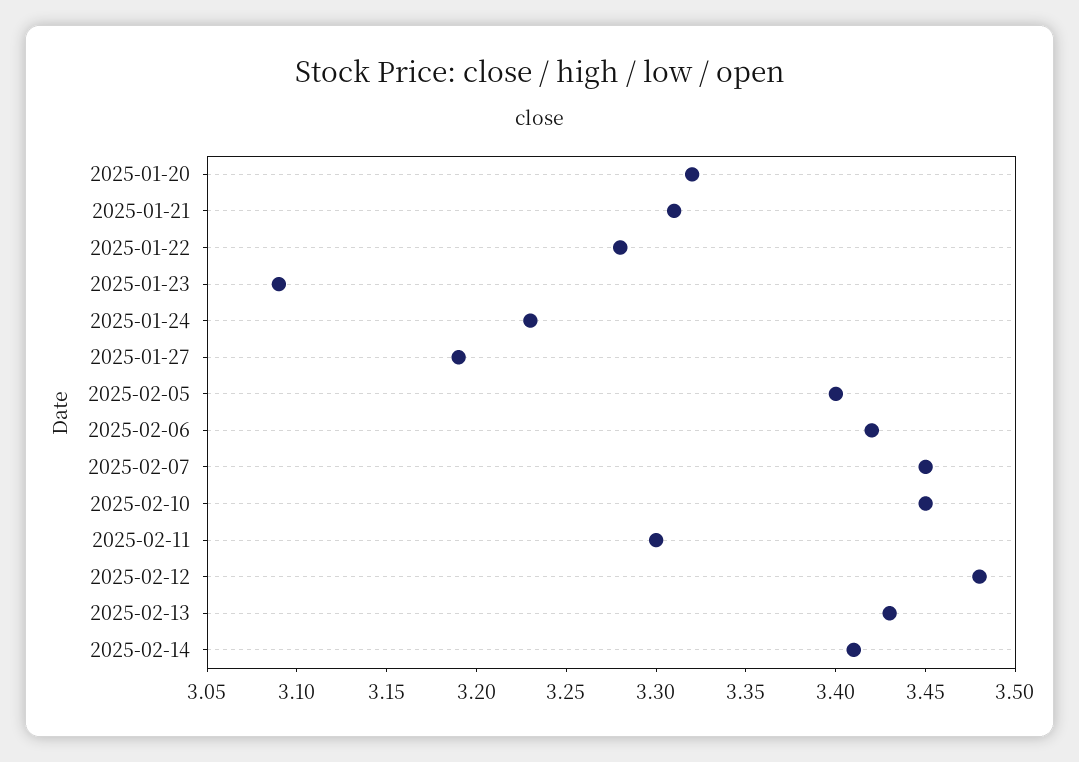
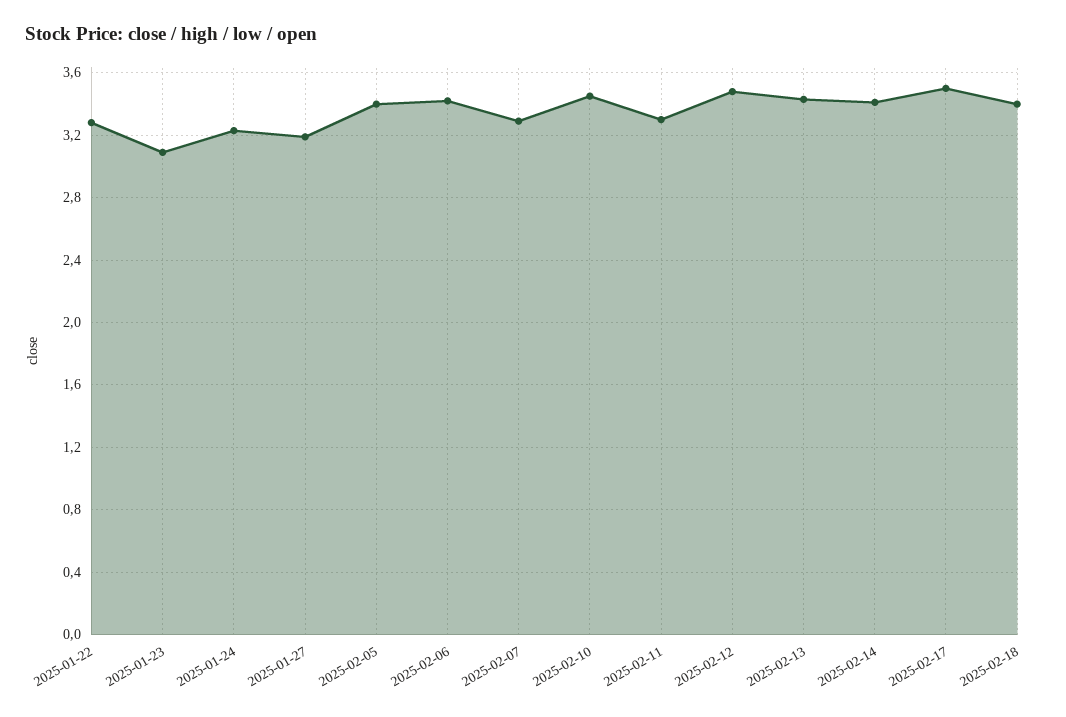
2025-01-20: 3.32 -> none
2025-01-21: 3.31 -> none
2025-02-07: 3.45 -> 3.3
2025-02-17: none -> 3.5
2025-02-18: none -> 3.4

